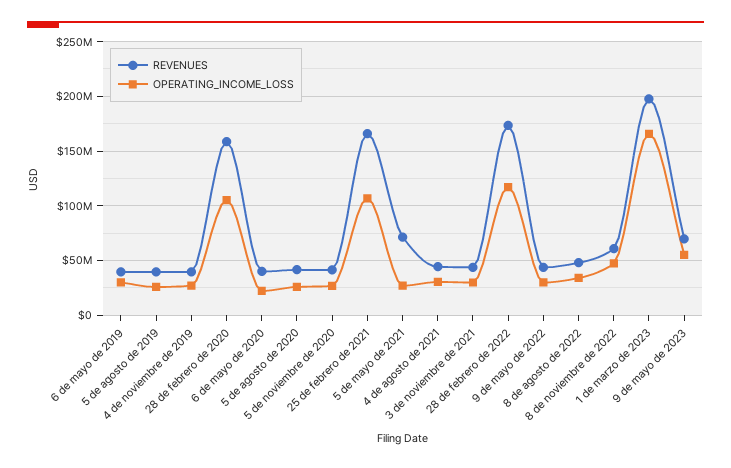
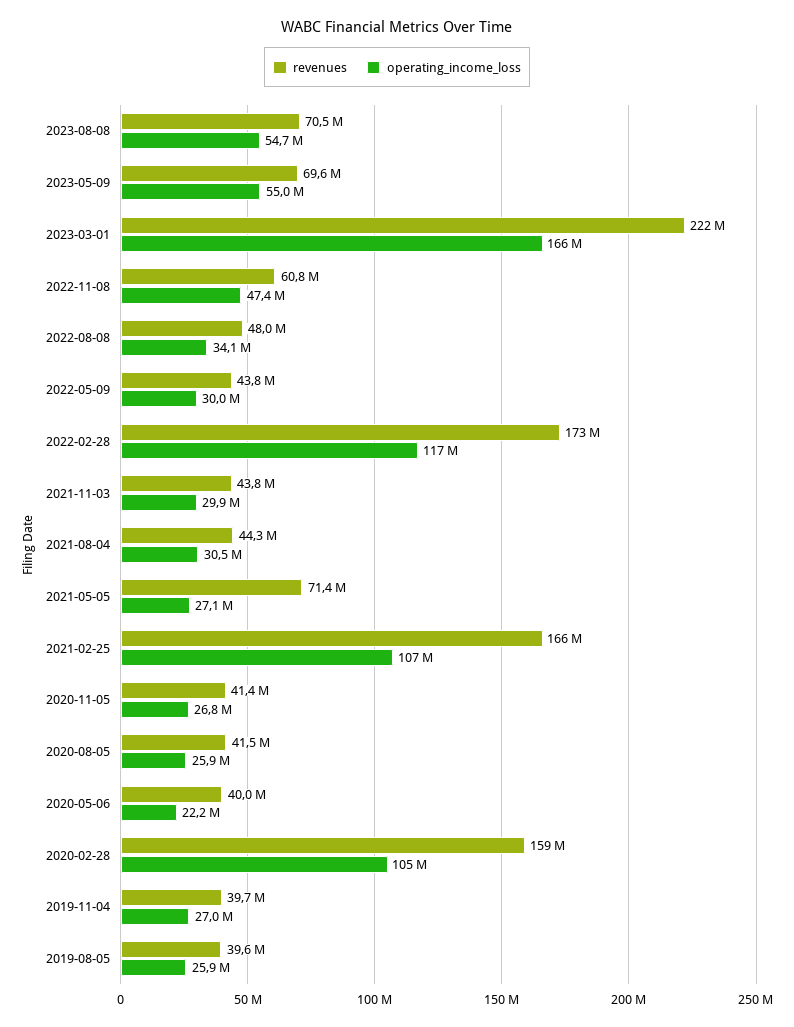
REVENUES, 6 de mayo de 2019: 40000000 -> none
OPERATING_INCOME_LOSS, 6 de mayo de 2019: 30000000 -> none
REVENUES, 1 de marzo de 2023: 200000000 -> 222000000
REVENUES, 2023-08-08: none -> 70500000
OPERATING_INCOME_LOSS, 2023-08-08: none -> 54700000

